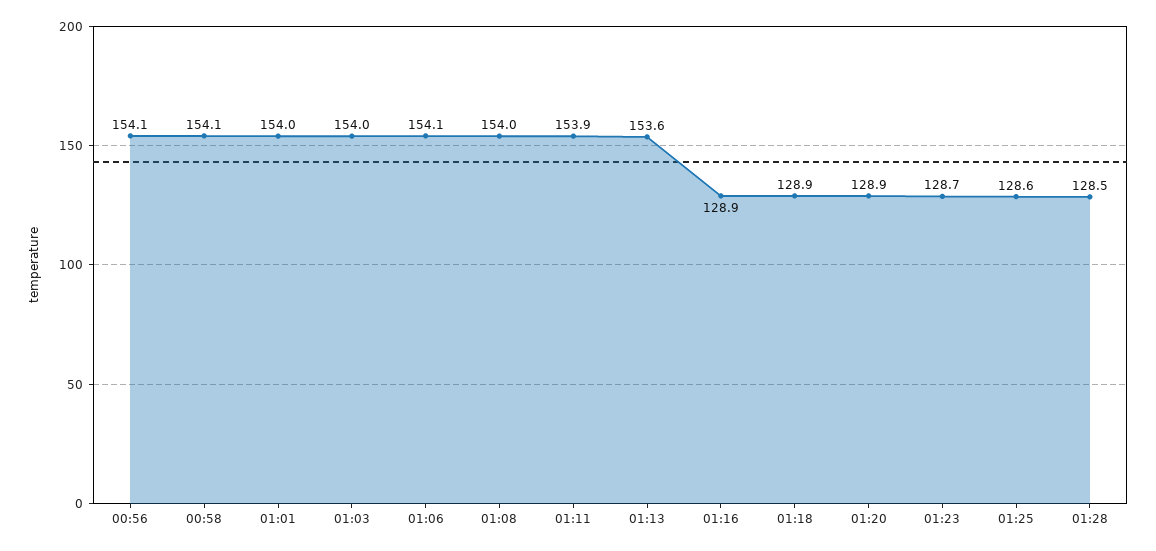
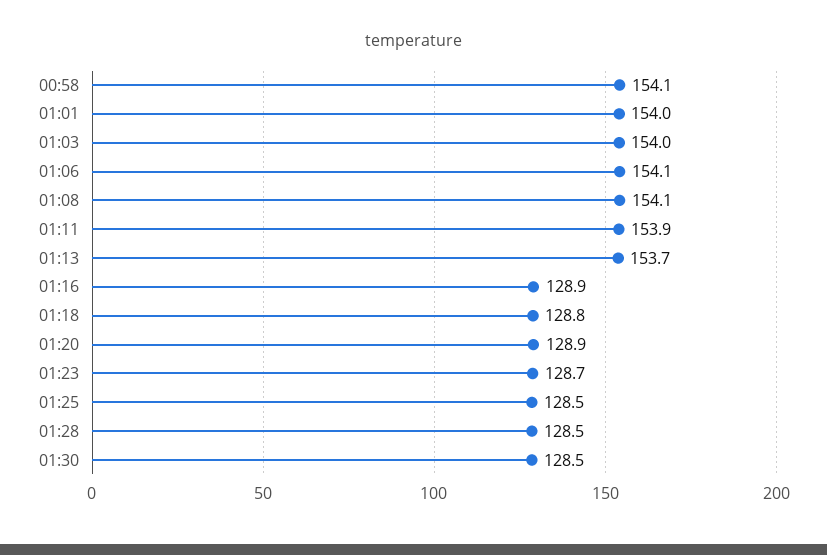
00:56: 154.1 -> none
01:08: 154 -> 154.1
01:13: 153.6 -> 153.7
01:18: 128.9 -> 128.8
01:25: 128.6 -> 128.5
01:30: none -> 128.5

